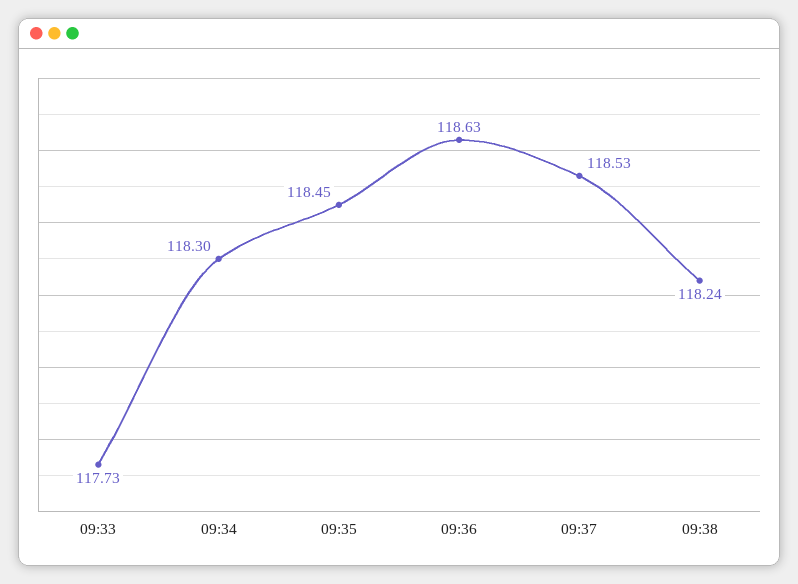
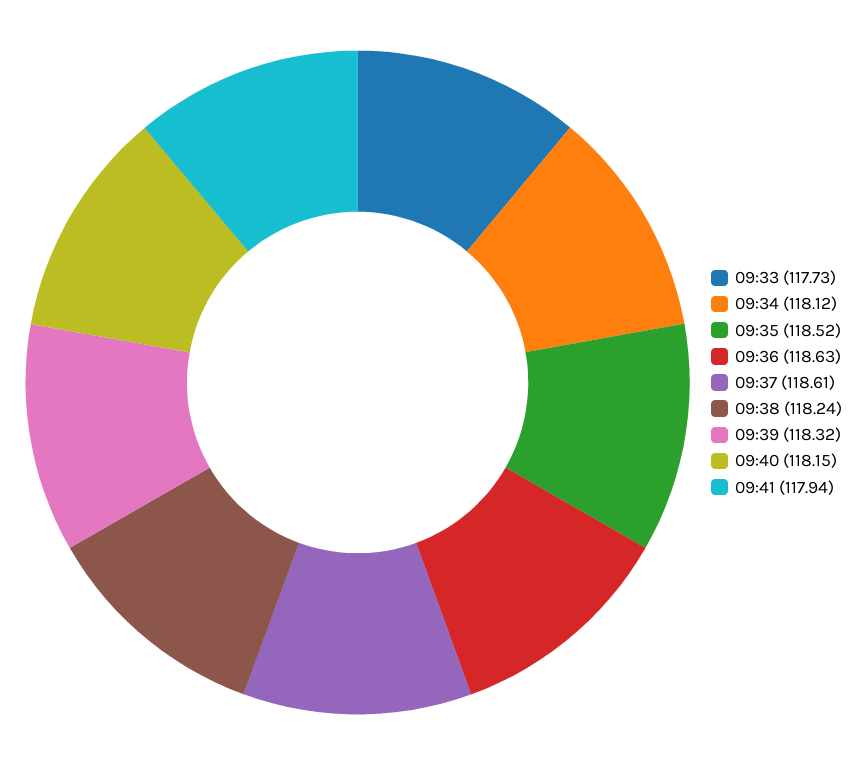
09:34: 118.3 -> 118.12
09:35: 118.45 -> 118.52
09:37: 118.53 -> 118.61
09:39: none -> 118.32
09:40: none -> 118.15
09:41: none -> 117.94

